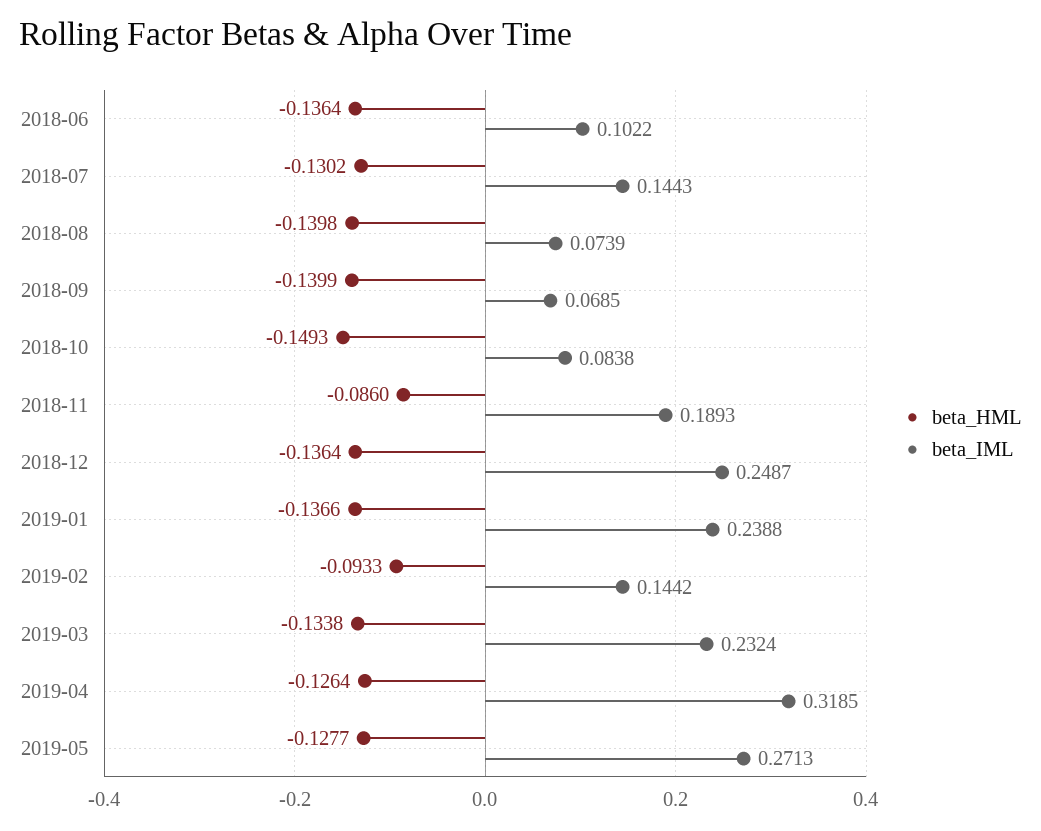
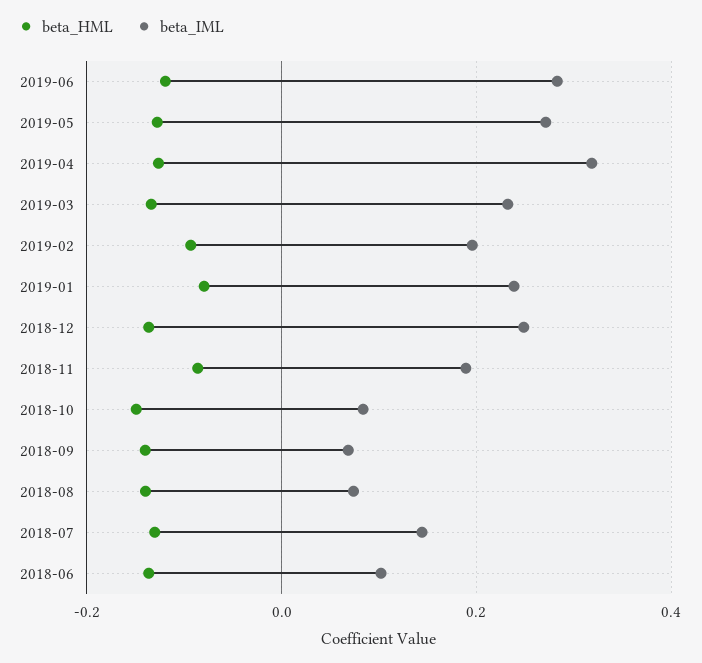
beta_HML, 2019-01: -0.1366 -> -0.08
beta_IML, 2019-02: 0.1442 -> 0.2
beta_HML, 2019-06: none -> -0.12
beta_IML, 2019-06: none -> 0.28

